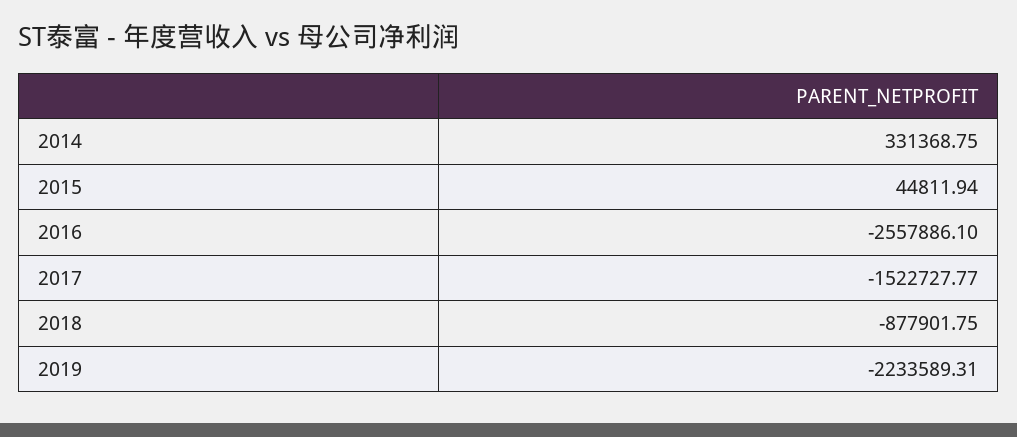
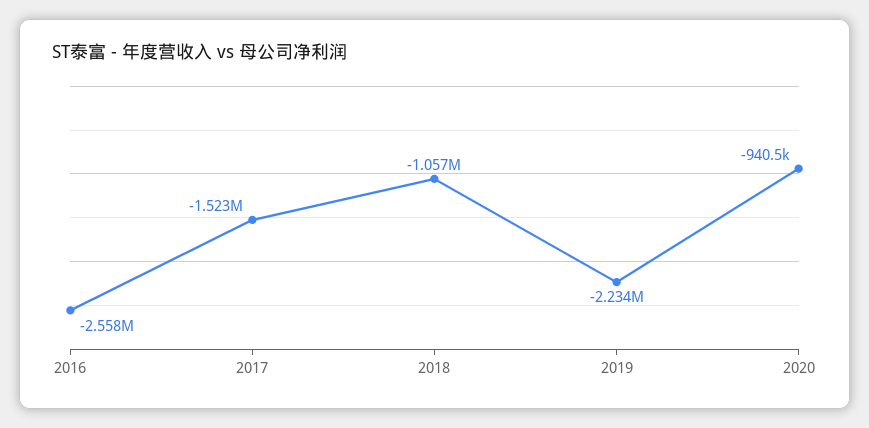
2014: 331368.75 -> none
2015: 44811.94 -> none
2018: -877901.75 -> -1057000
2020: none -> -940500

